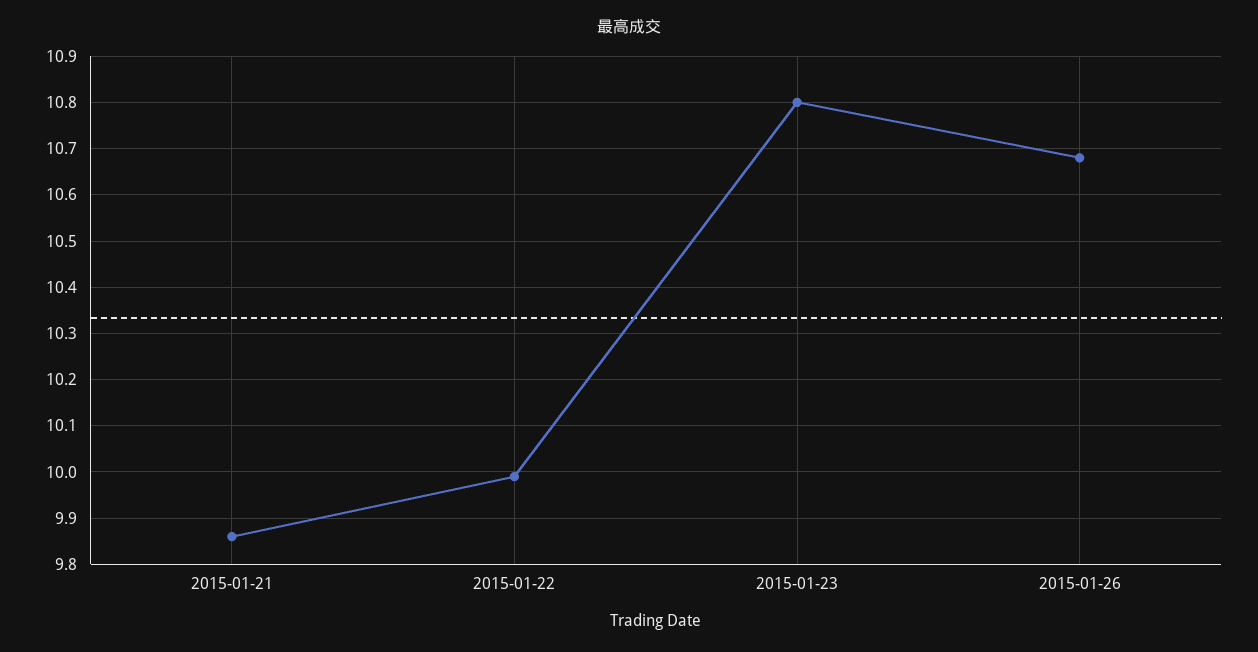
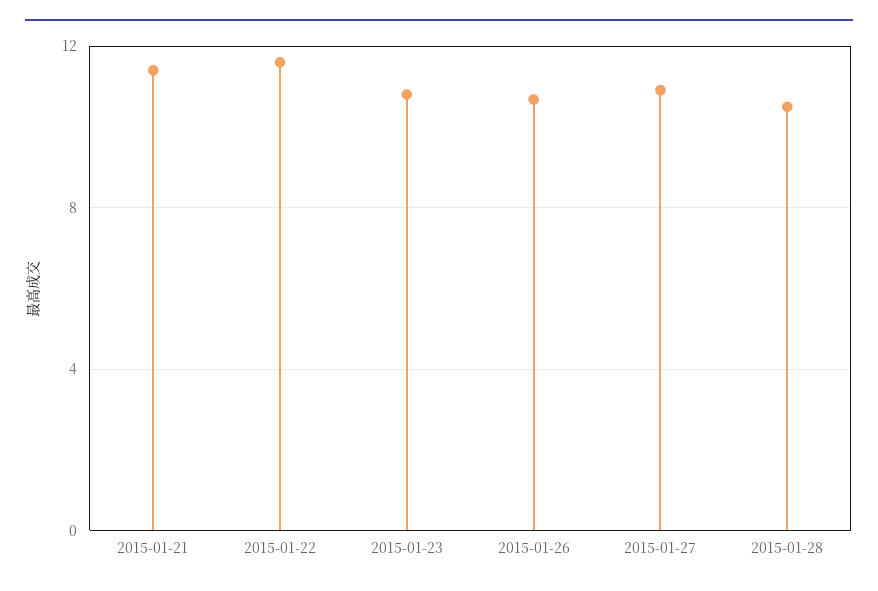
2015-01-21: 9.85 -> 11.5
2015-01-22: 10 -> 11.5
2015-01-27: none -> 11
2015-01-28: none -> 10.5

